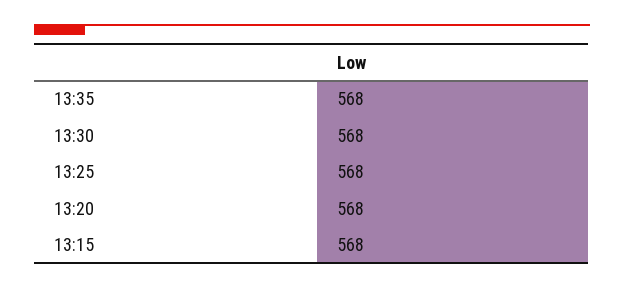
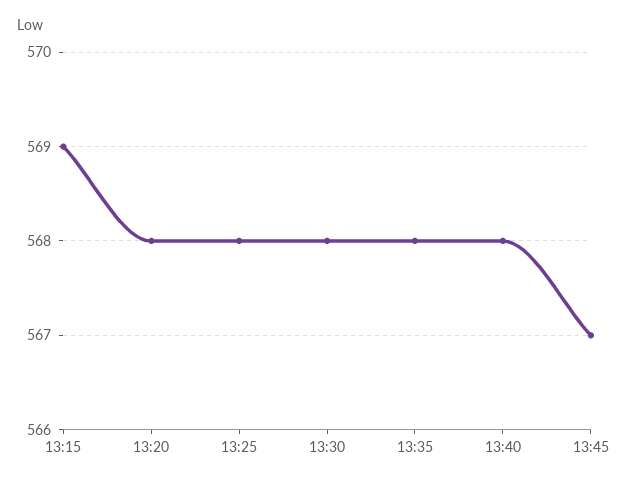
13:15: 568 -> 569
13:40: none -> 568
13:45: none -> 567

